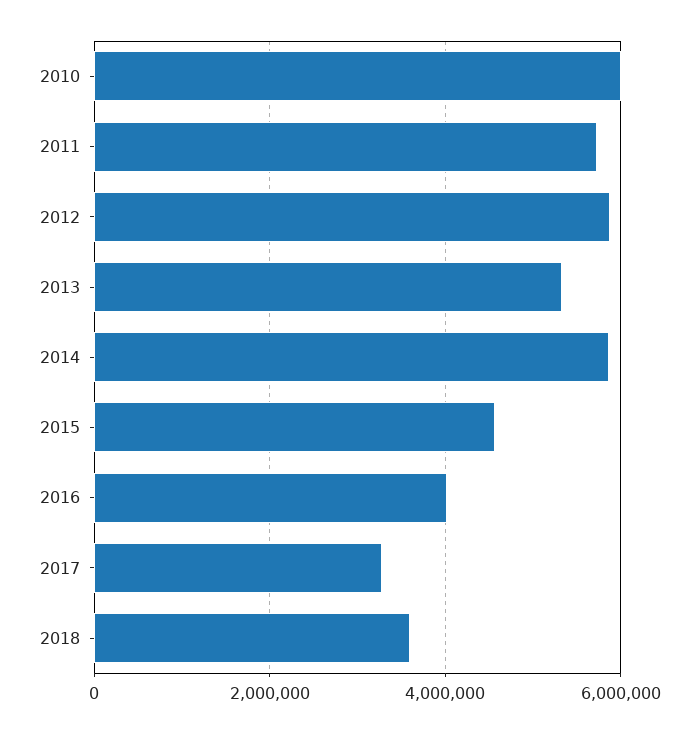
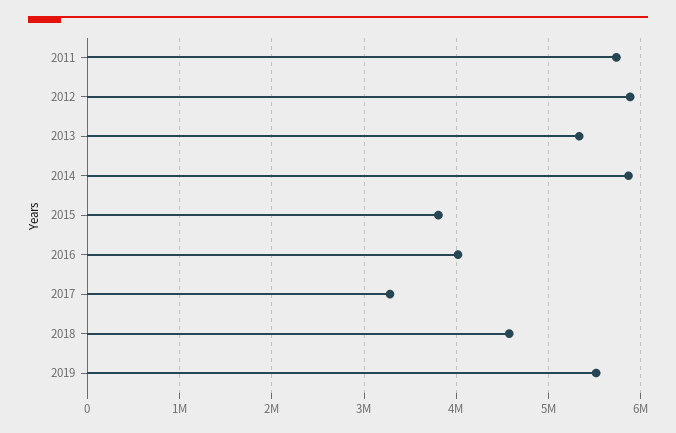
2010: 6000000 -> none
2015: 4600000 -> 3800000
2018: 3600000 -> 4600000
2019: none -> 5500000

